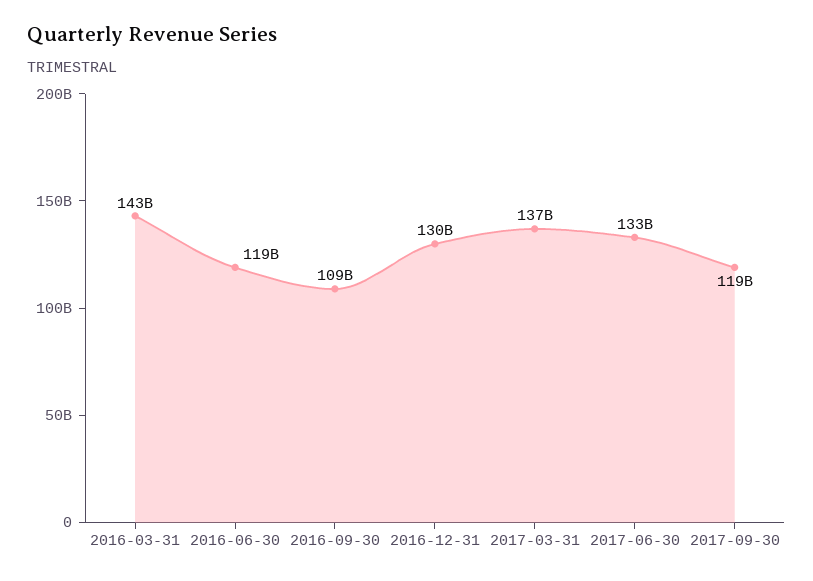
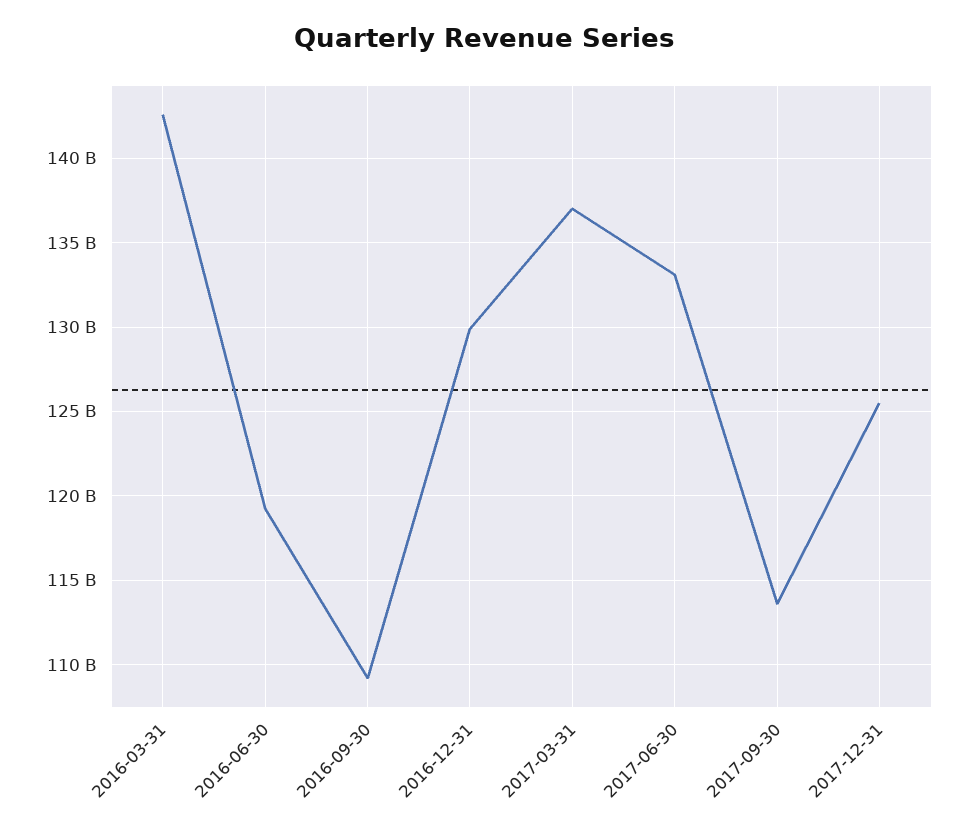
2017-09-30: 119000000000 -> 113500000000
2017-12-31: none -> 125500000000

